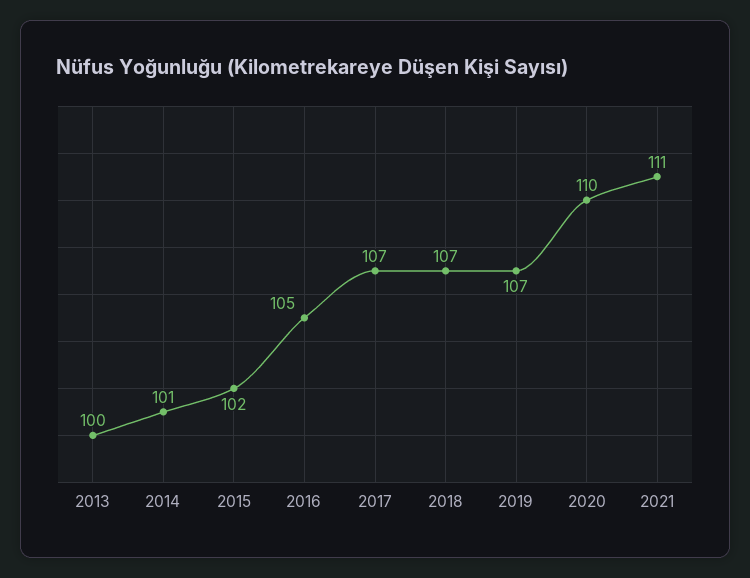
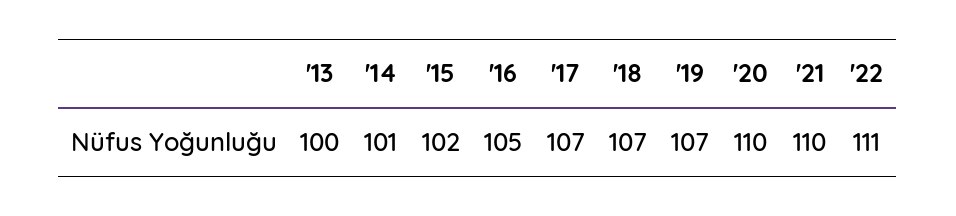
2021: 111 -> 110
'22: none -> 111

